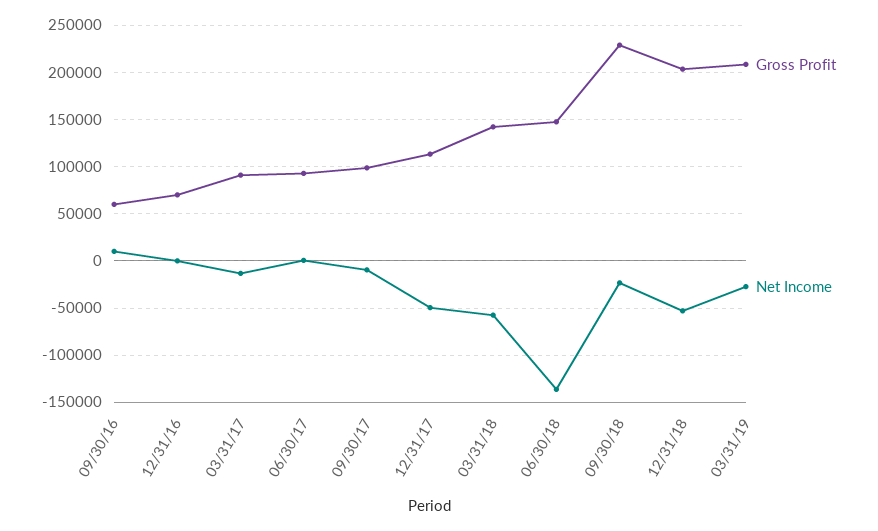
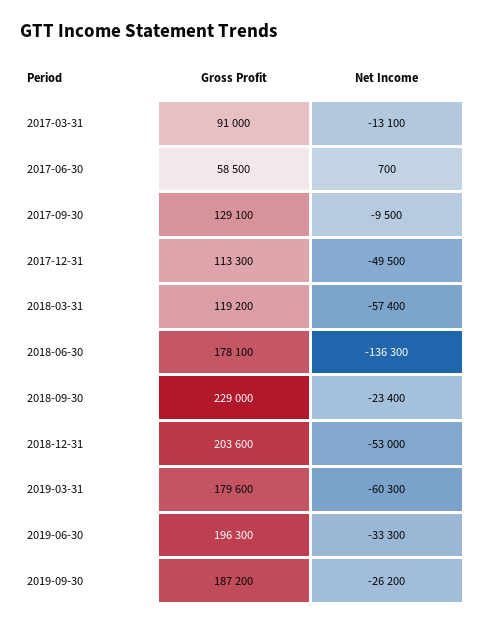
Gross Profit, 09/30/16: 60000 -> none
Net Income, 09/30/16: 10000 -> none
Gross Profit, 12/31/16: 70000 -> none
Net Income, 12/31/16: 0 -> none
Gross Profit, 06/30/17: 90000 -> 58500
Gross Profit, 09/30/17: 100000 -> 129100
Gross Profit, 03/31/18: 140000 -> 119200
Gross Profit, 06/30/18: 150000 -> 178100
Gross Profit, 03/31/19: 210000 -> 179600
Net Income, 03/31/19: -30000 -> -60300
Gross Profit, 2019-06-30: none -> 196300
Net Income, 2019-06-30: none -> -33300
Gross Profit, 2019-09-30: none -> 187200
Net Income, 2019-09-30: none -> -26200

